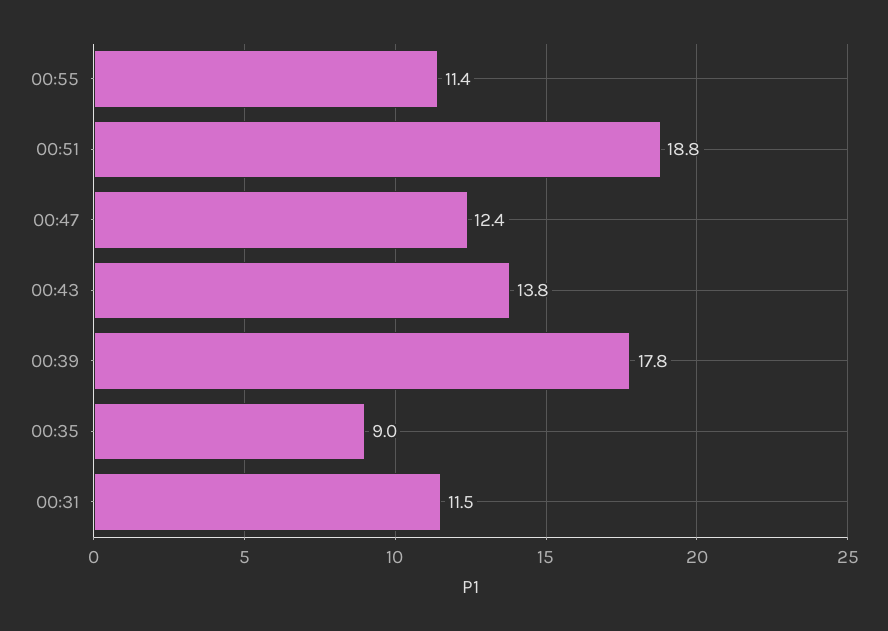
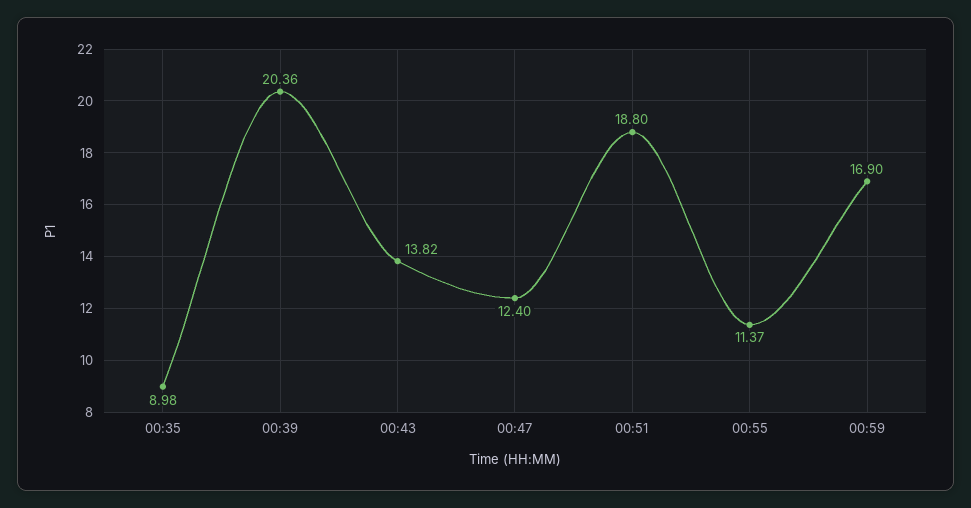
00:39: 17.8 -> 20.36
00:31: 11.5 -> none
00:59: none -> 16.9

